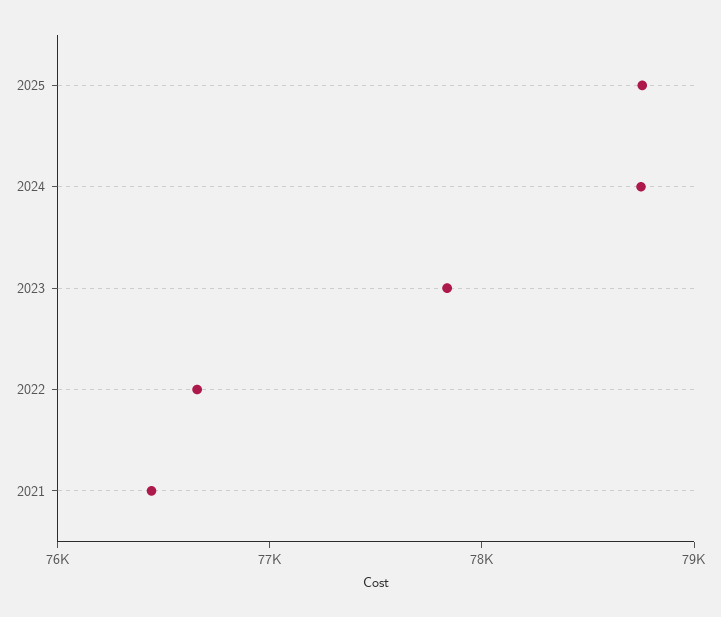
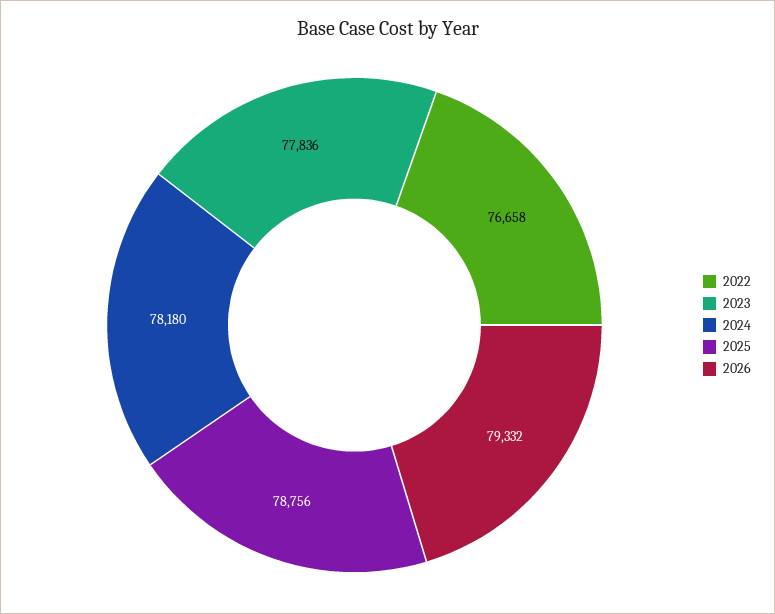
2024: 78800 -> 78180
2021: 76400 -> none
2026: none -> 79332

